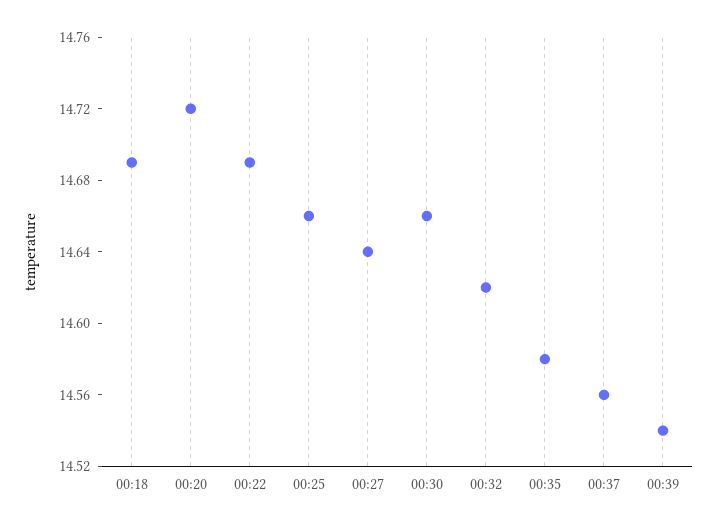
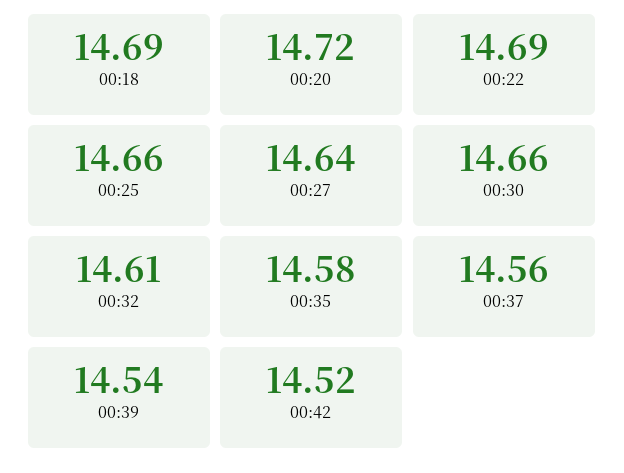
00:32: 14.62 -> 14.61
00:42: none -> 14.52

